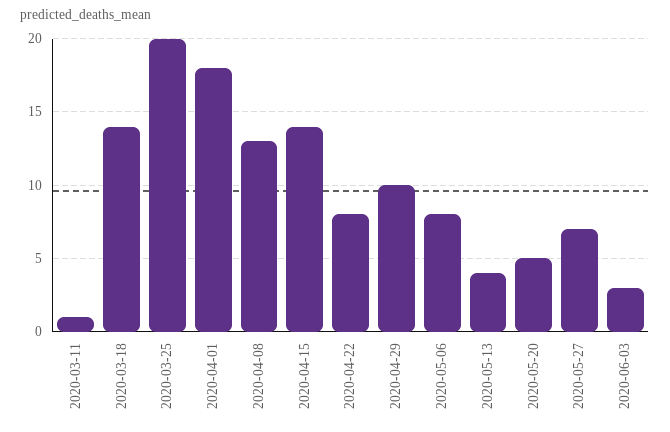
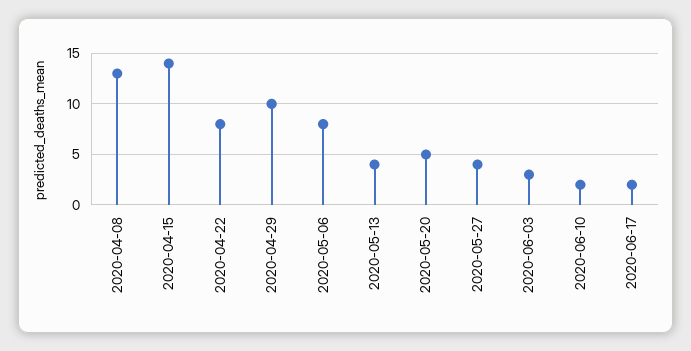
2020-03-11: 1 -> none
2020-03-18: 14 -> none
2020-03-25: 20 -> none
2020-04-01: 18 -> none
2020-05-27: 7 -> 4
2020-06-10: none -> 2
2020-06-17: none -> 2

